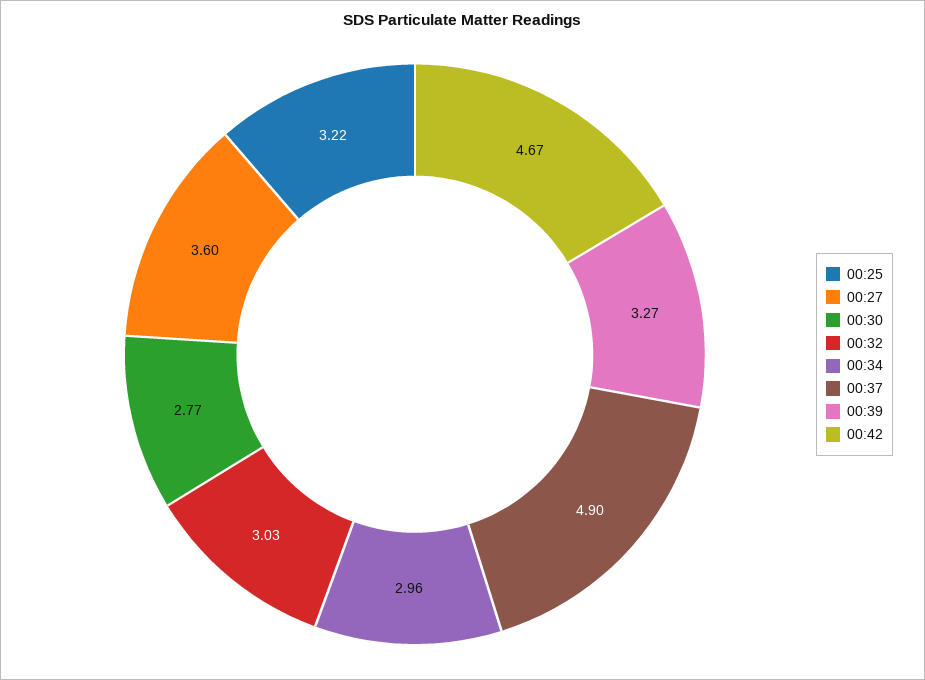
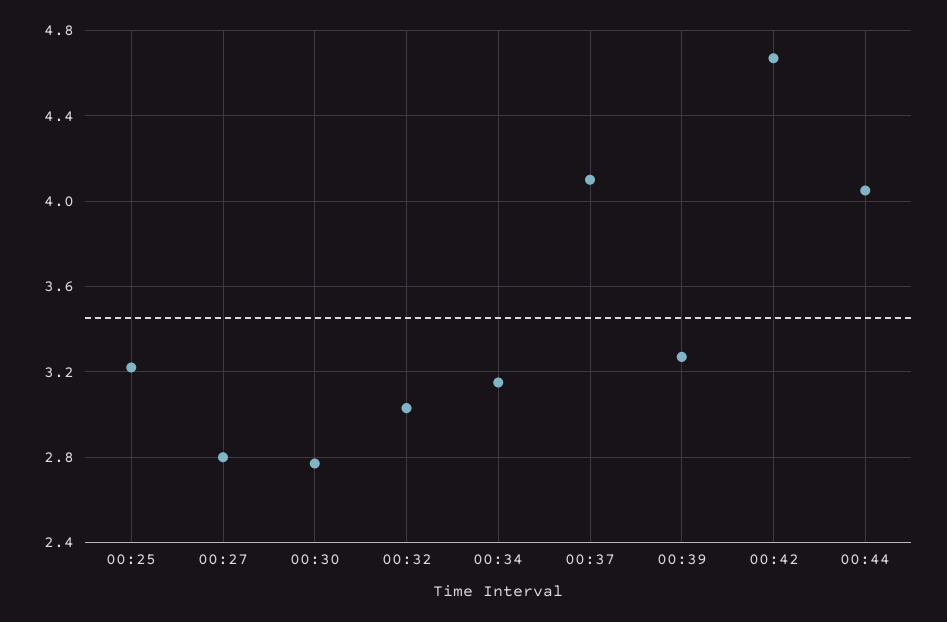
00:27: 3.6 -> 2.8
00:34: 2.96 -> 3.15
00:37: 4.9 -> 4.1
00:44: none -> 4.05

